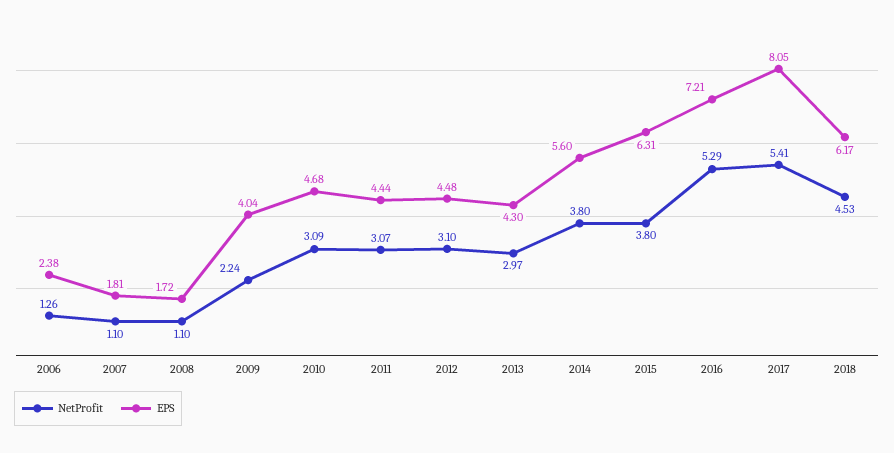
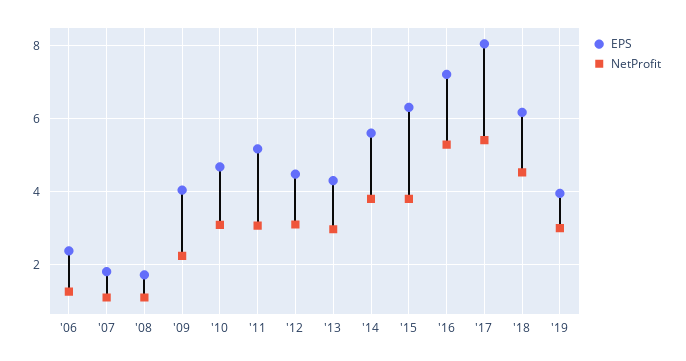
EPS, 2011: 4.44 -> 5.2
EPS, '19: none -> 4
NetProfit, '19: none -> 3

